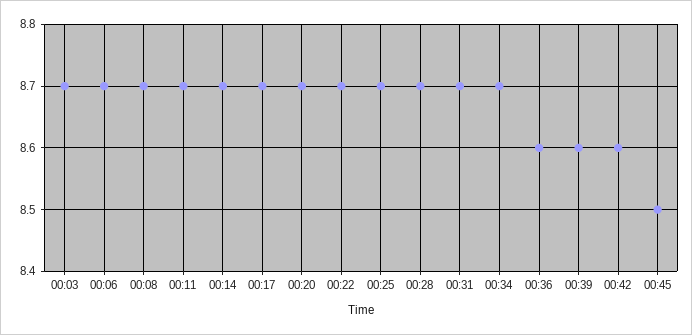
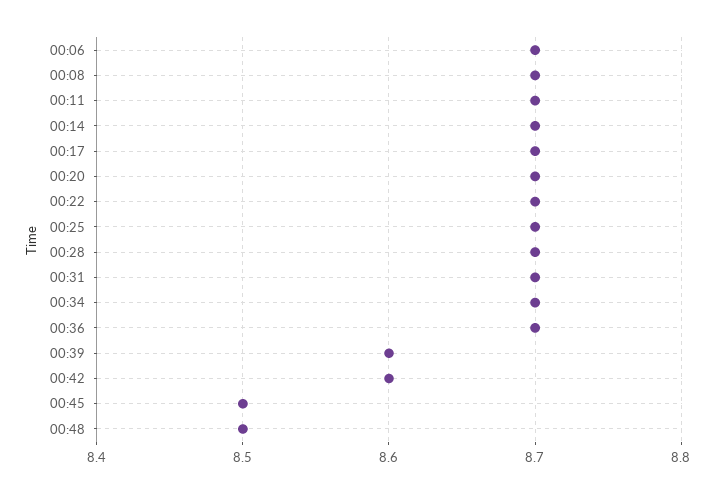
00:03: 8.7 -> none
00:36: 8.6 -> 8.7
00:48: none -> 8.5

